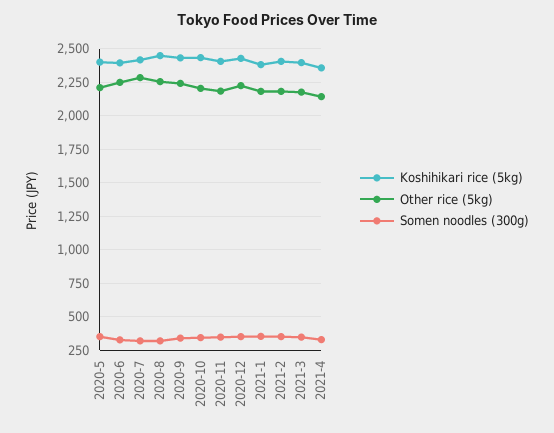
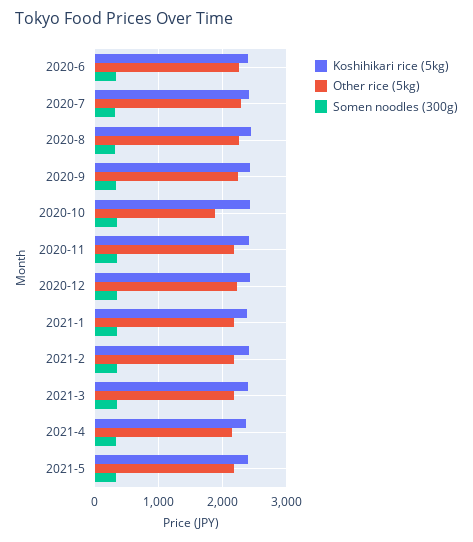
Koshihikari rice (5kg), 2020-5: 2400 -> none
Other rice (5kg), 2020-5: 2200 -> none
Somen noodles (300g), 2020-5: 350 -> none
Other rice (5kg), 2020-10: 2200 -> 1900
Koshihikari rice (5kg), 2021-5: none -> 2400
Other rice (5kg), 2021-5: none -> 2200
Somen noodles (300g), 2021-5: none -> 300

